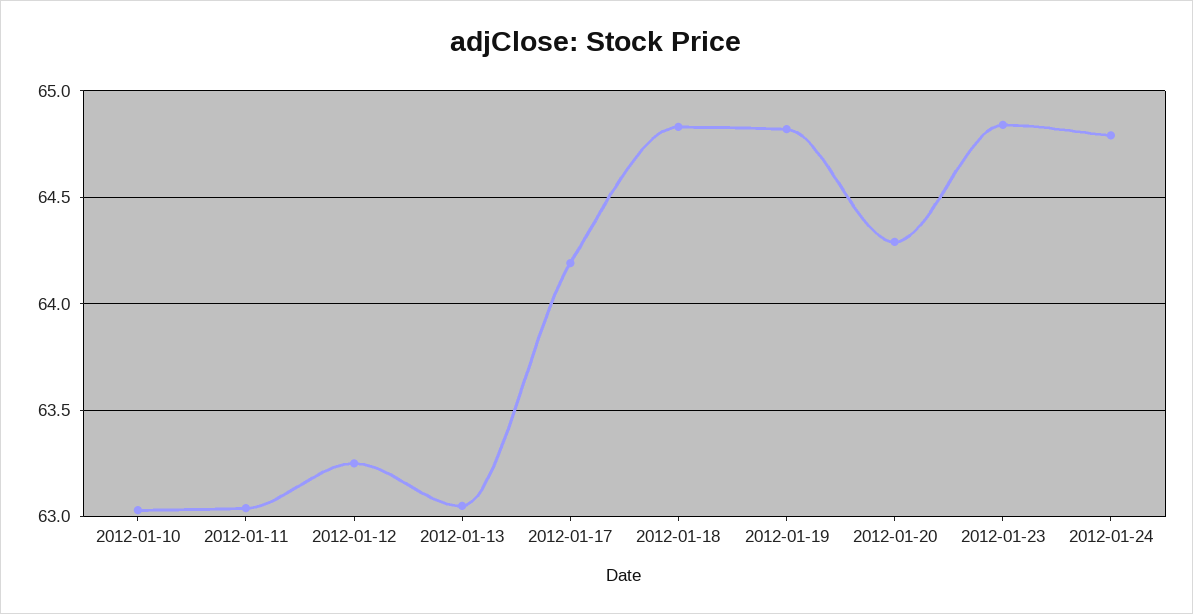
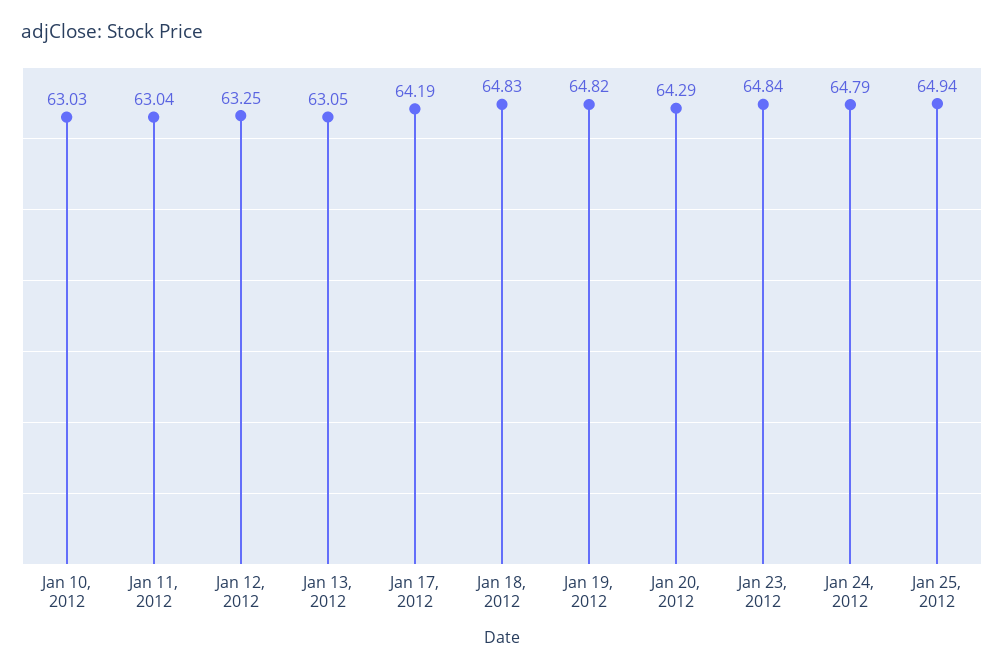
Jan 25, 2012: none -> 64.94

